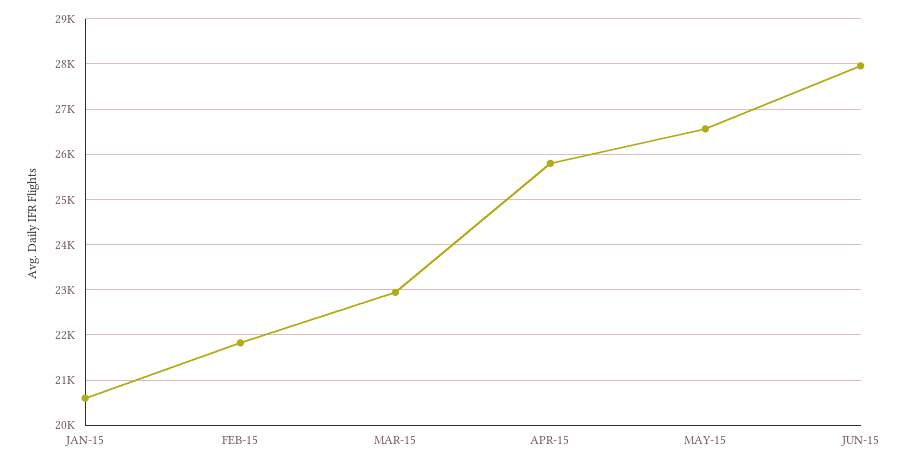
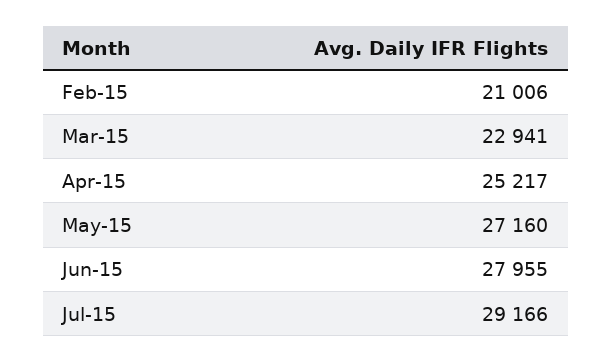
JAN-15: 20600 -> none
FEB-15: 21800 -> 21006
APR-15: 25800 -> 25217
MAY-15: 26600 -> 27160
Jul-15: none -> 29166

